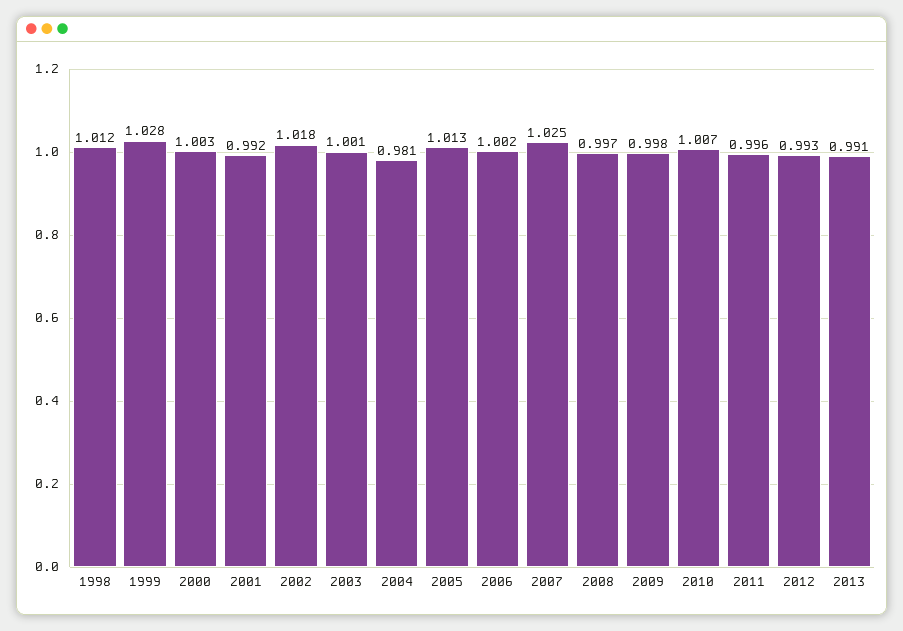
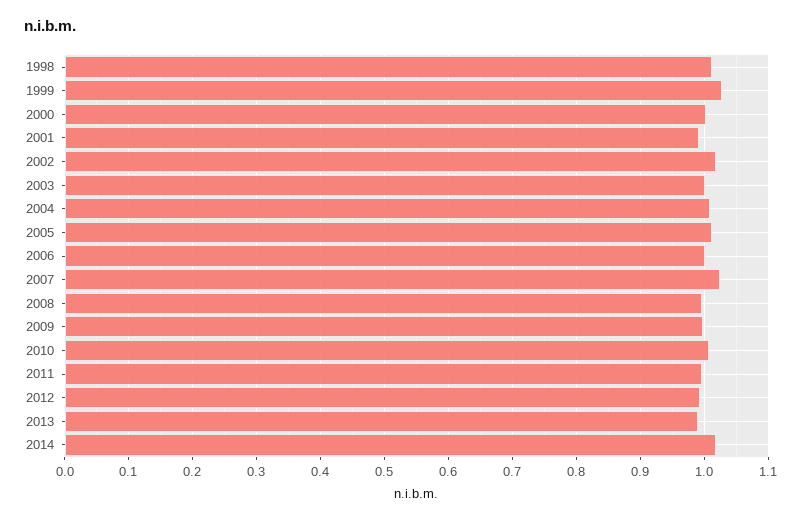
2004: 0.981 -> 1.01
2014: none -> 1.02

